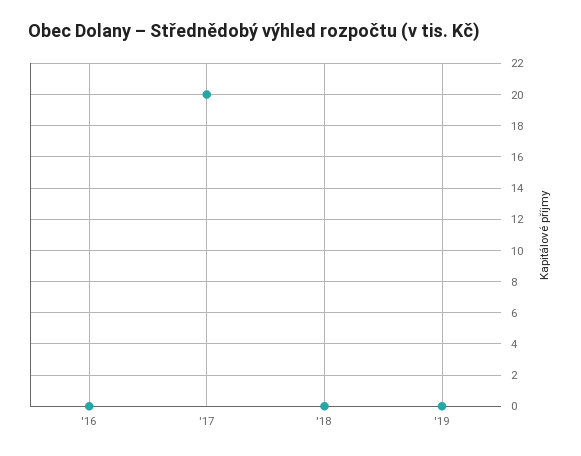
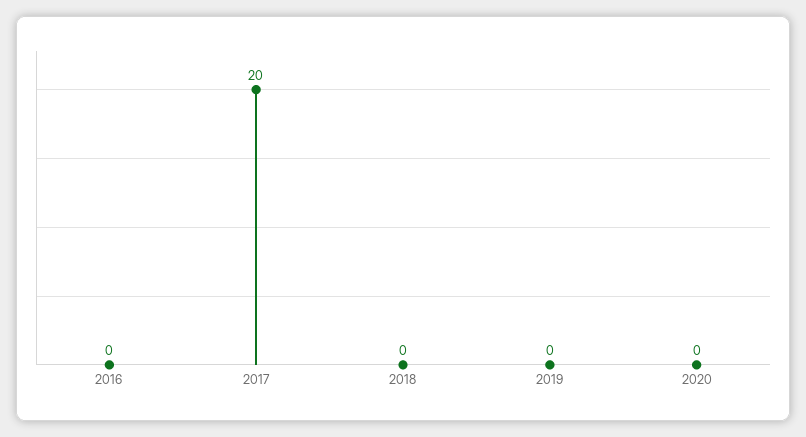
2020: none -> 0

